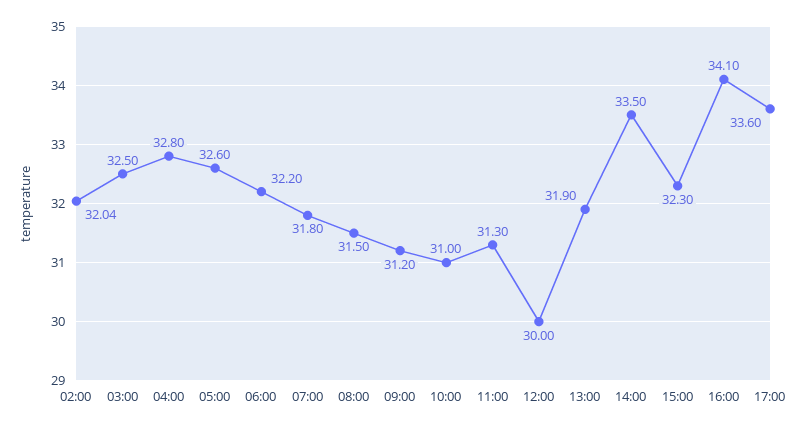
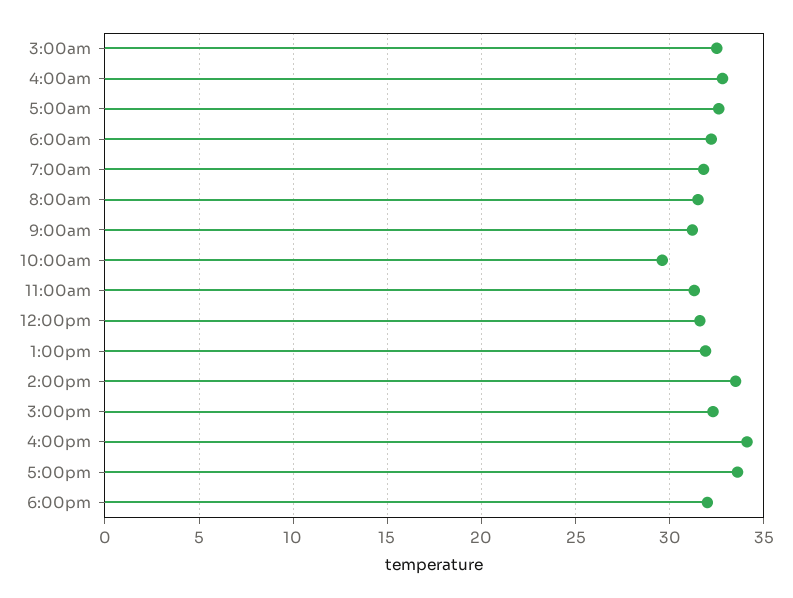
02:00: 32.04 -> none
10:00: 31 -> 29.5
12:00: 30 -> 31.5
6:00pm: none -> 32

